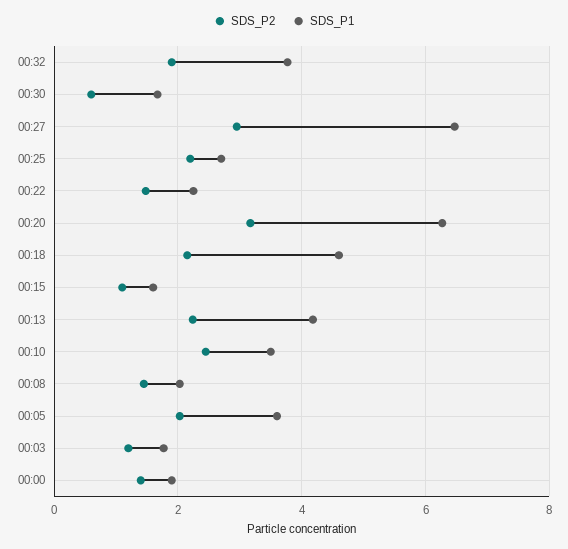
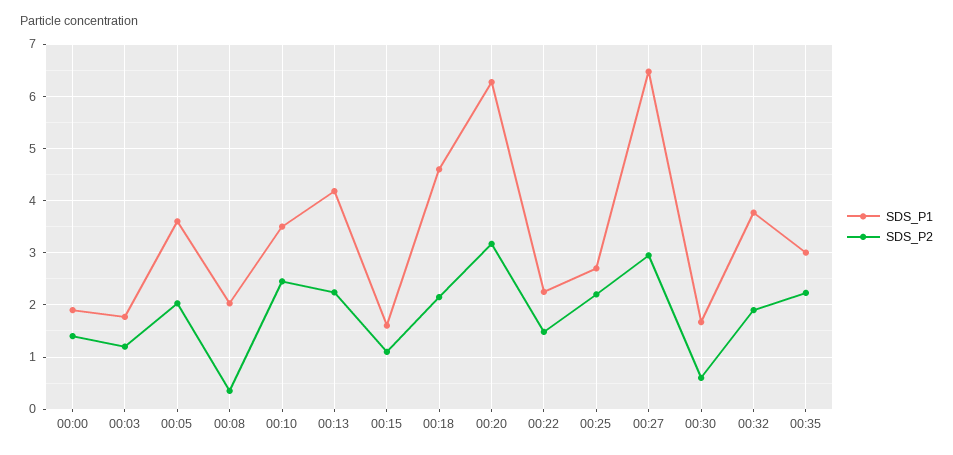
SDS_P2, 00:08: 1.4 -> 0.4
SDS_P1, 00:35: none -> 3
SDS_P2, 00:35: none -> 2.2

